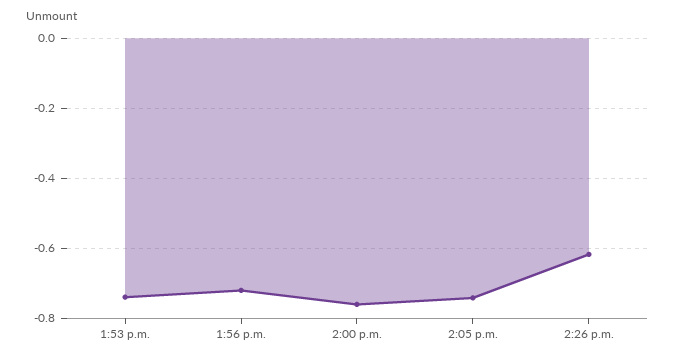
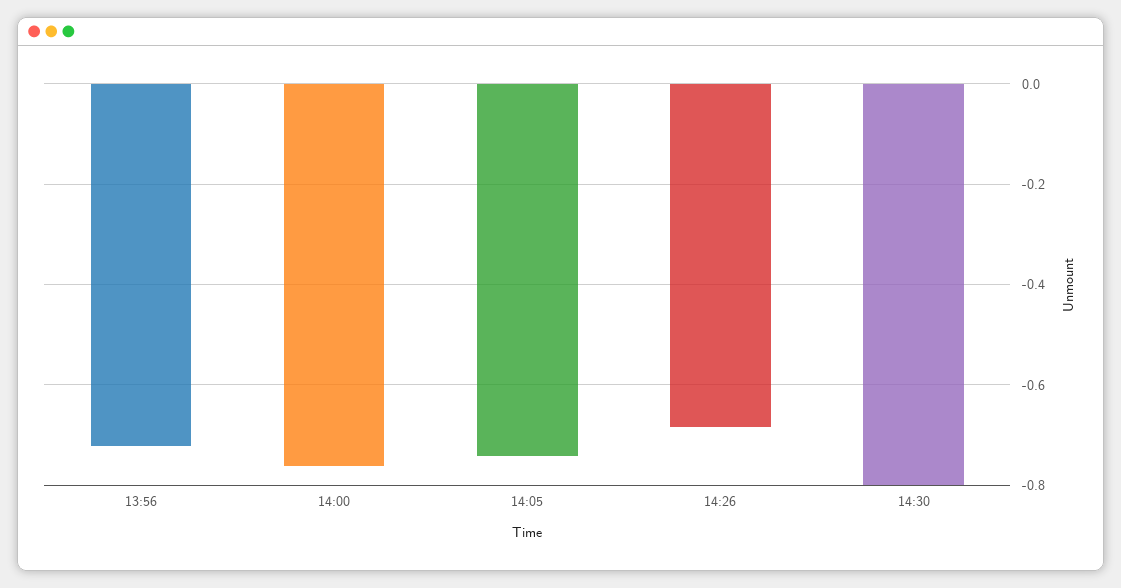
1:53 p.m.: -0.74 -> none
2:26 p.m.: -0.62 -> -0.68
14:30: none -> -0.8

